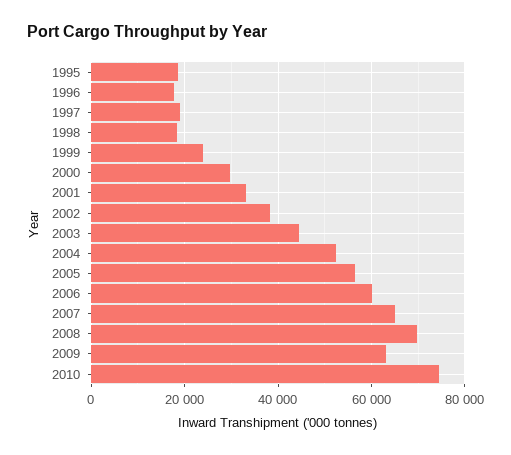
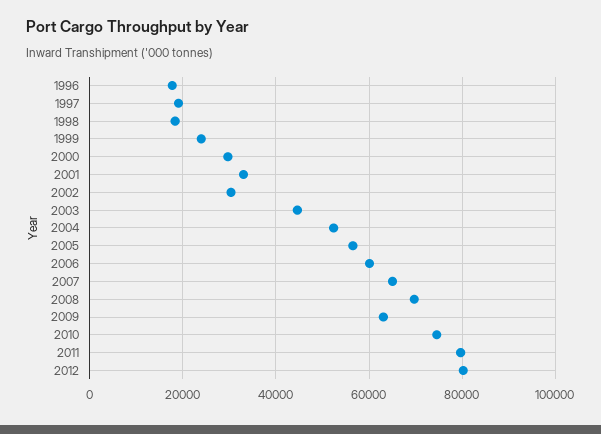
1995: 18000 -> none
2002: 38000 -> 30000
2011: none -> 80000
2012: none -> 80000

